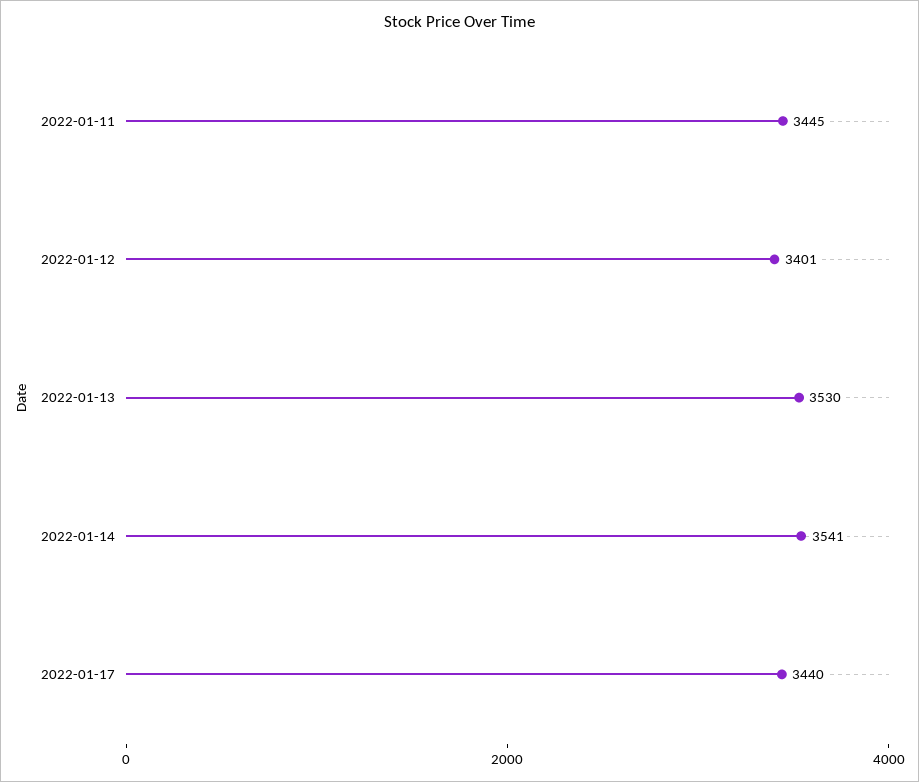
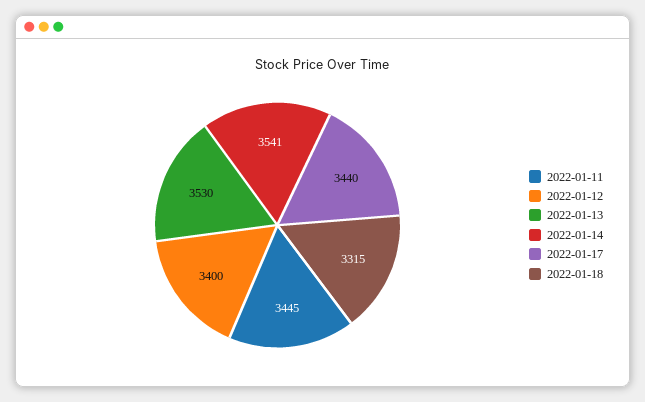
2022-01-12: 3401 -> 3400
2022-01-18: none -> 3315

